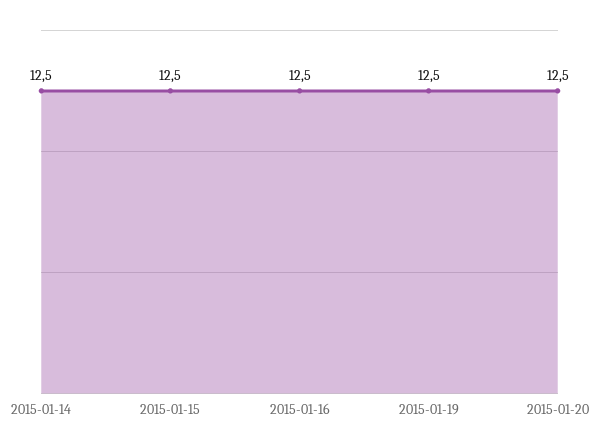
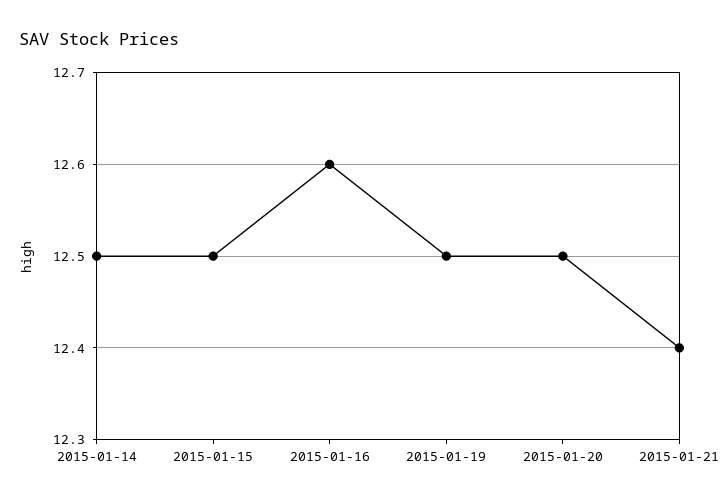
2015-01-16: 12.5 -> 12.6
2015-01-21: none -> 12.4

